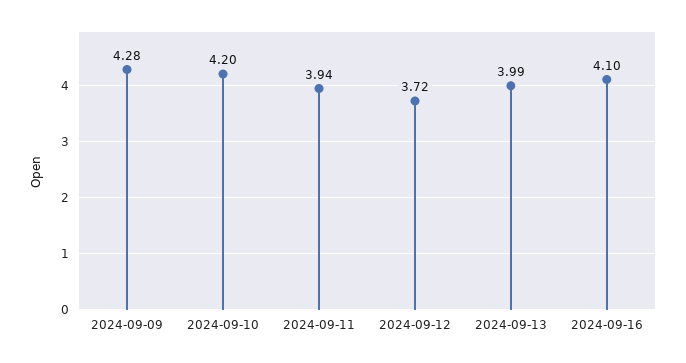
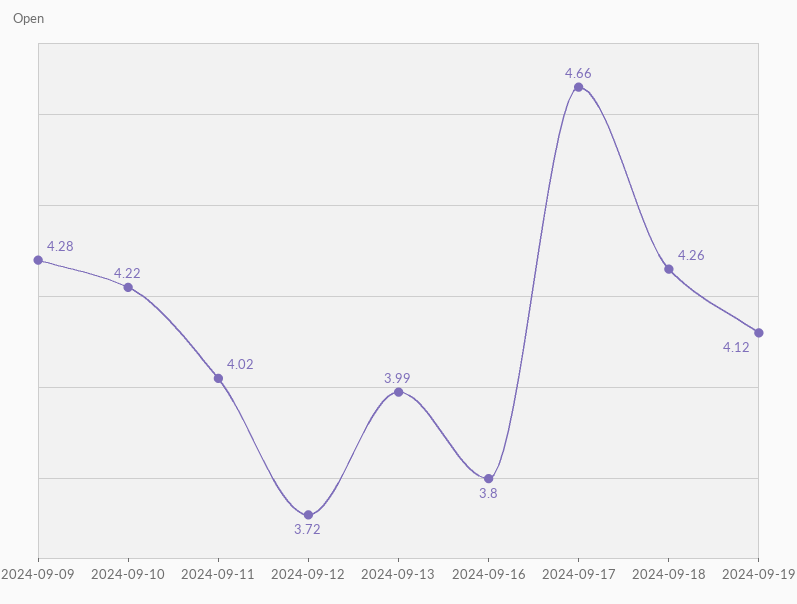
2024-09-10: 4.2 -> 4.22
2024-09-11: 3.94 -> 4.02
2024-09-16: 4.1 -> 3.8
2024-09-17: none -> 4.66
2024-09-18: none -> 4.26
2024-09-19: none -> 4.12

